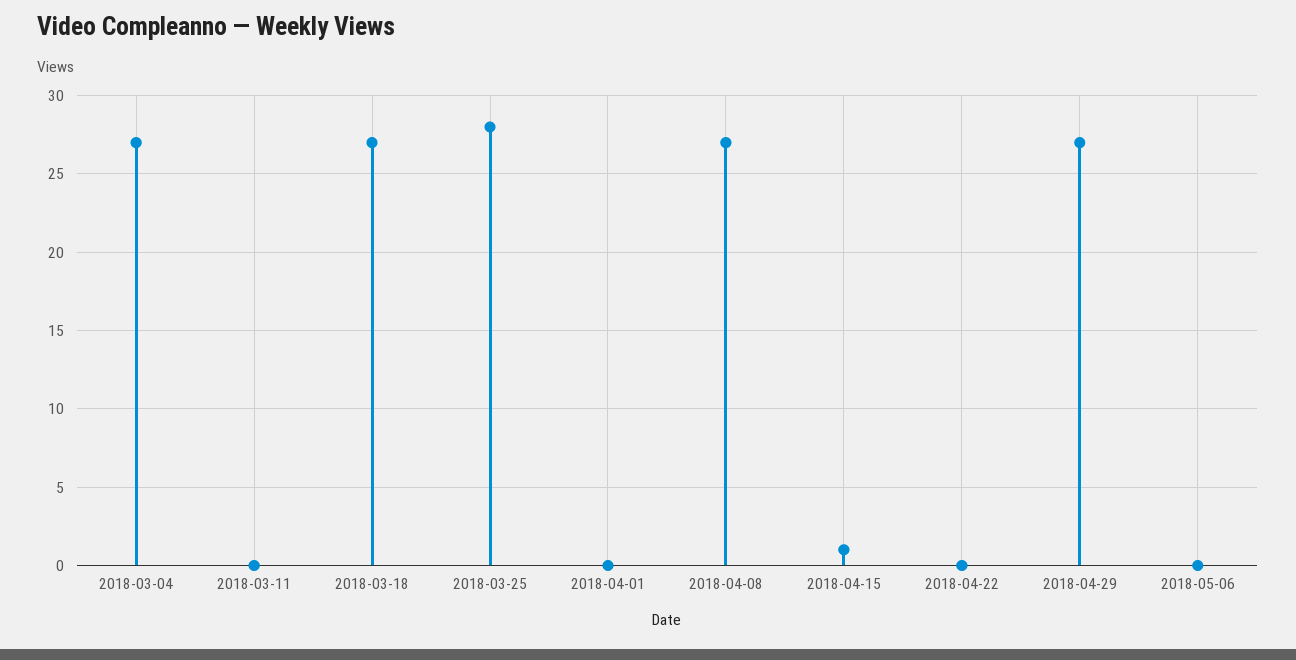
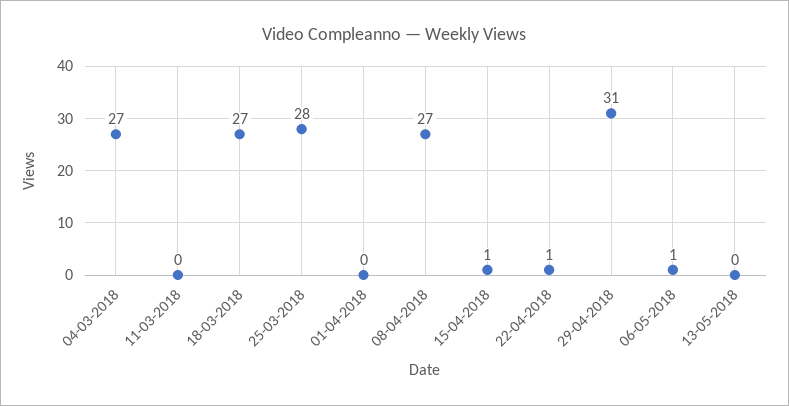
2018-04-22: 0 -> 1
2018-04-29: 27 -> 31
2018-05-06: 0 -> 1
13-05-2018: none -> 0

